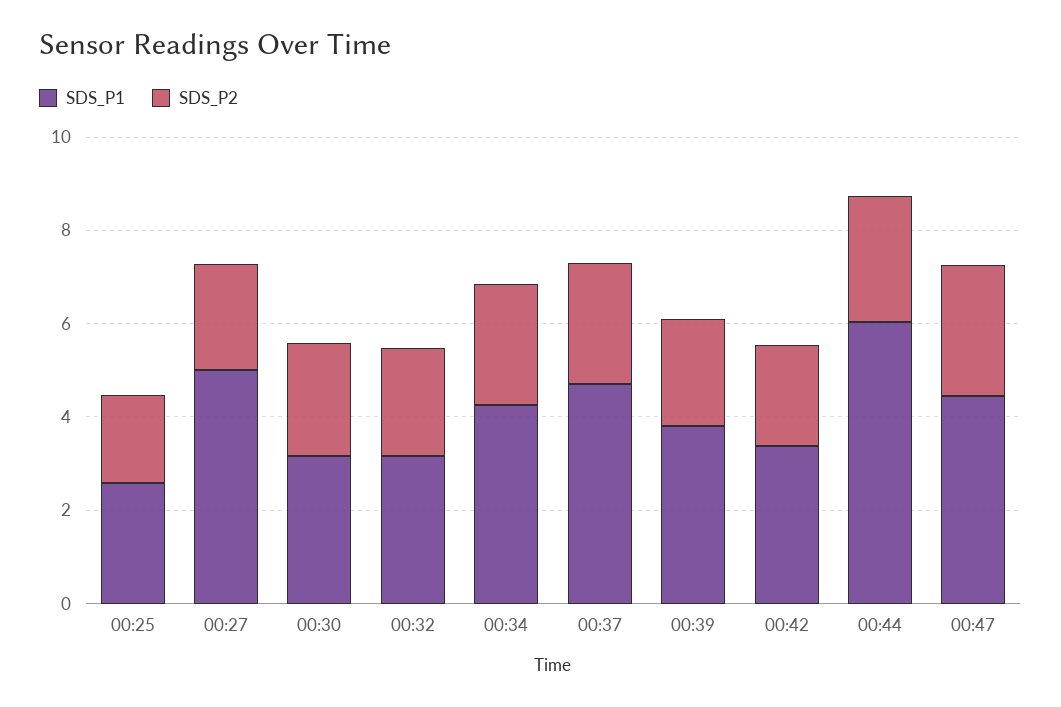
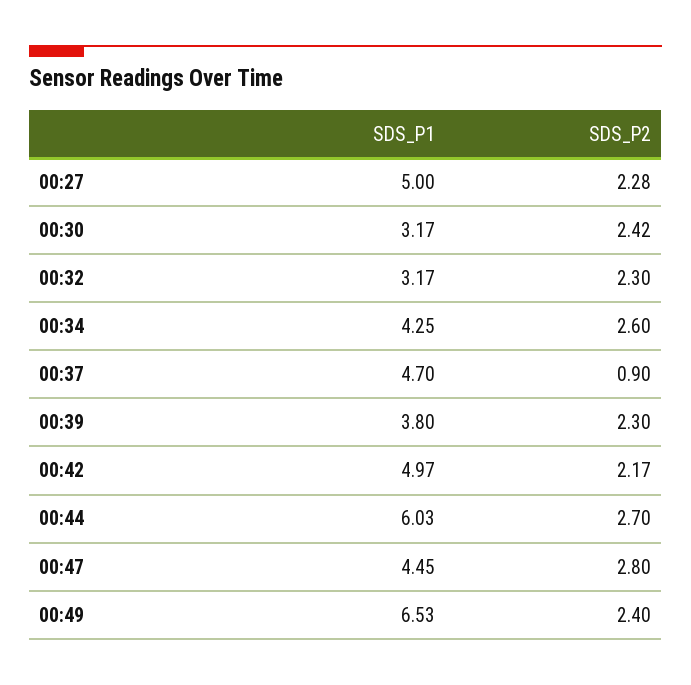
SDS_P1, 00:25: 2.5 -> none
SDS_P2, 00:25: 2 -> none
SDS_P2, 00:37: 2.5 -> 0.9
SDS_P1, 00:42: 3.5 -> 4.97
SDS_P1, 00:49: none -> 6.53
SDS_P2, 00:49: none -> 2.4

